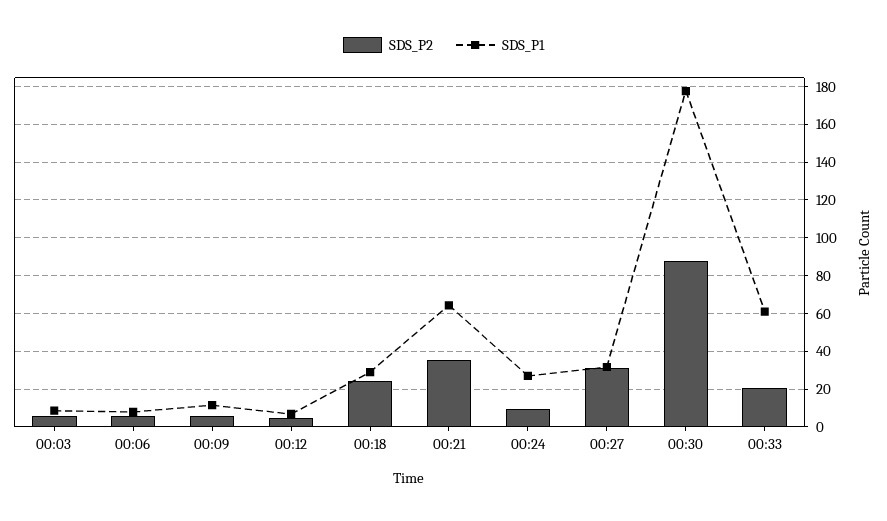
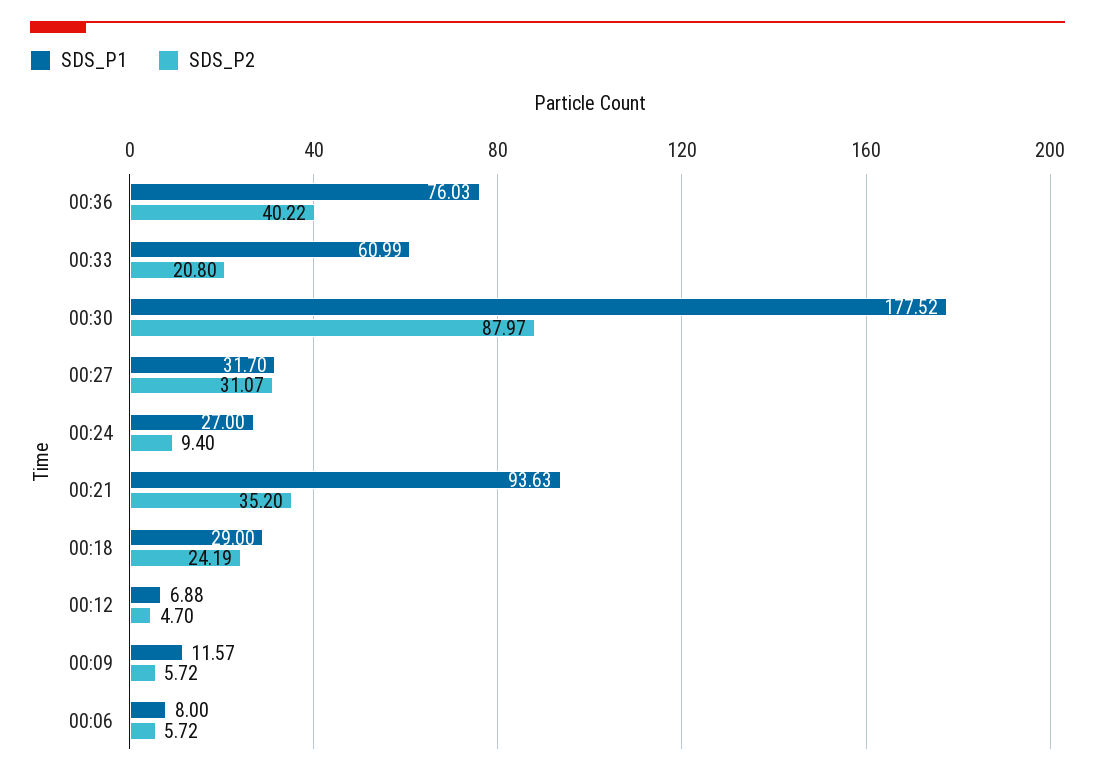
SDS_P2, 00:03: 5 -> none
SDS_P1, 00:03: 10 -> none
SDS_P1, 00:21: 65 -> 93.63
SDS_P1, 00:36: none -> 76.03
SDS_P2, 00:36: none -> 40.22

